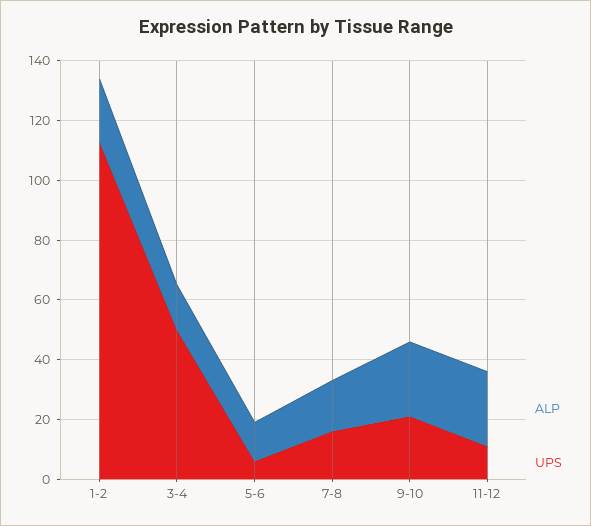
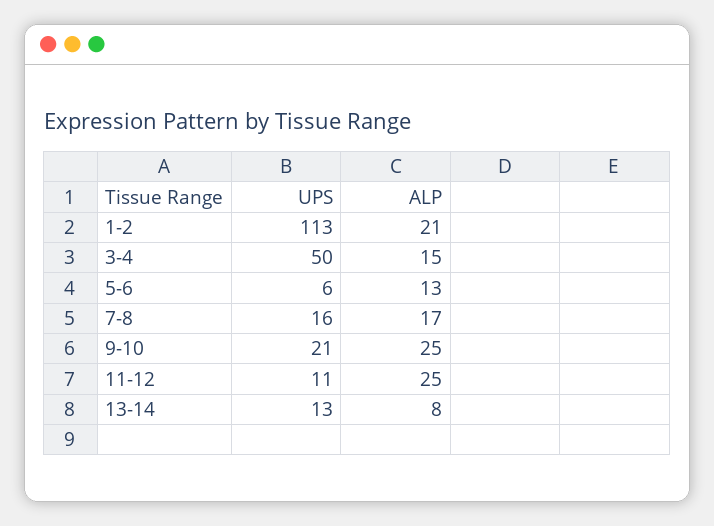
UPS, 13-14: none -> 13
ALP, 13-14: none -> 8

